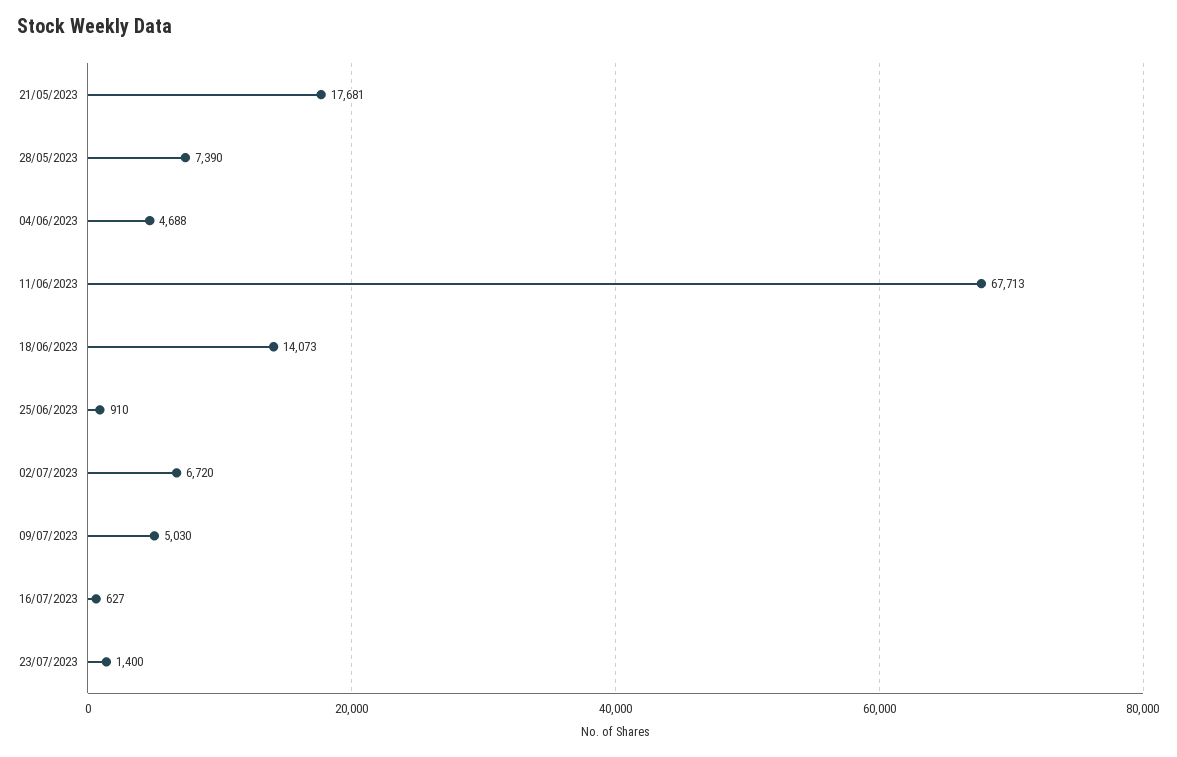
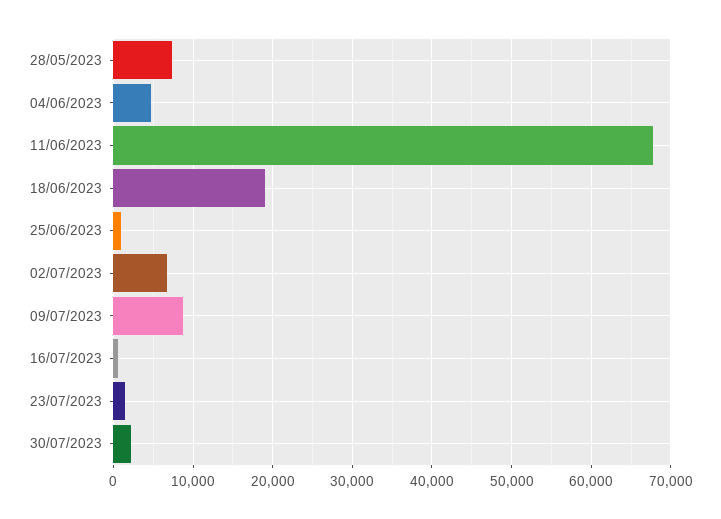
21/05/2023: 17681 -> none
18/06/2023: 14073 -> 19000
09/07/2023: 5030 -> 9000
30/07/2023: none -> 2000

